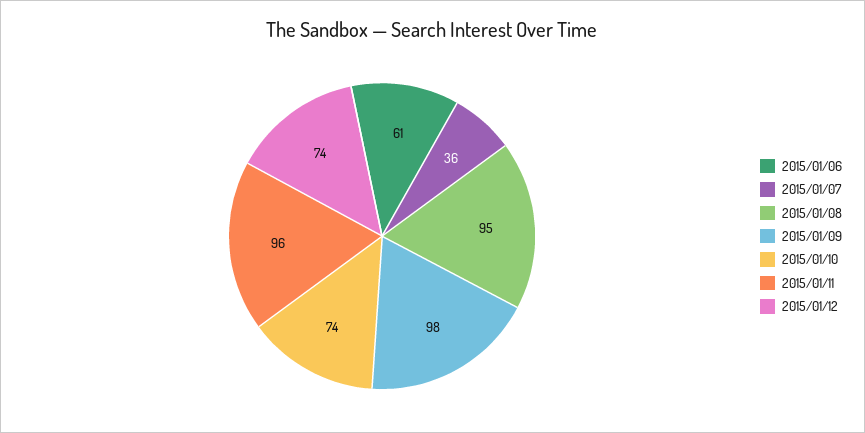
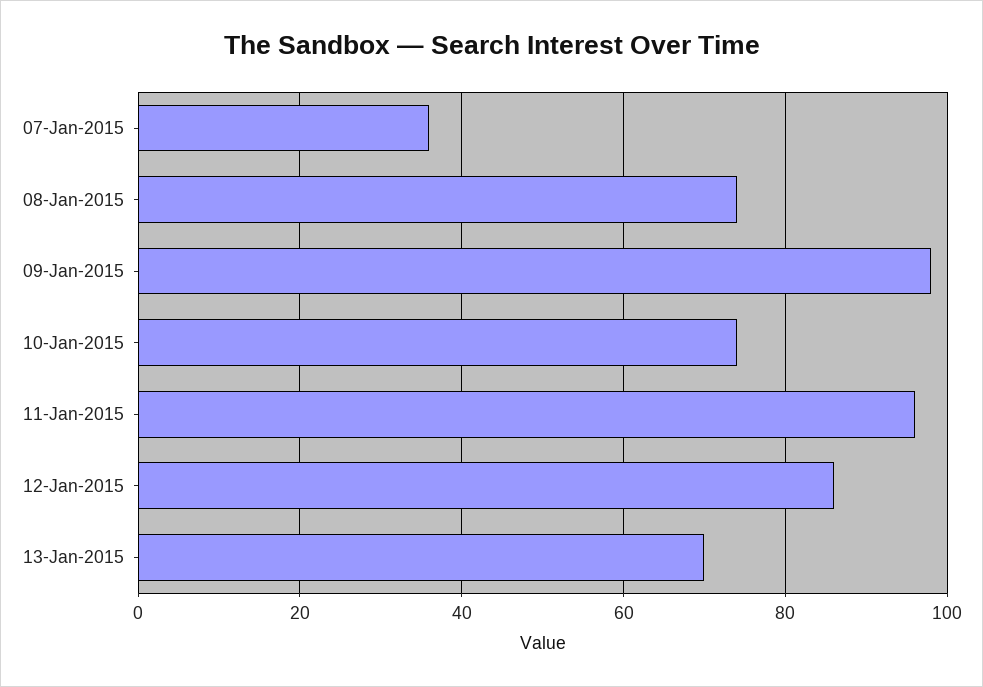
2015/01/06: 61 -> none
2015/01/08: 95 -> 75
2015/01/12: 74 -> 85
13-Jan-2015: none -> 70

